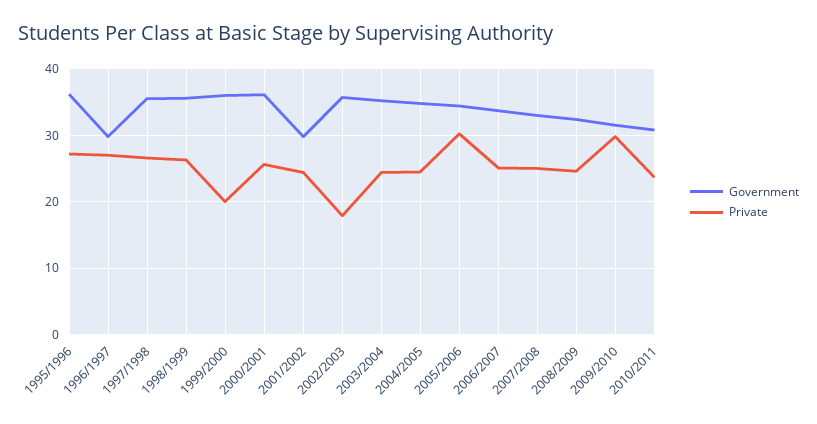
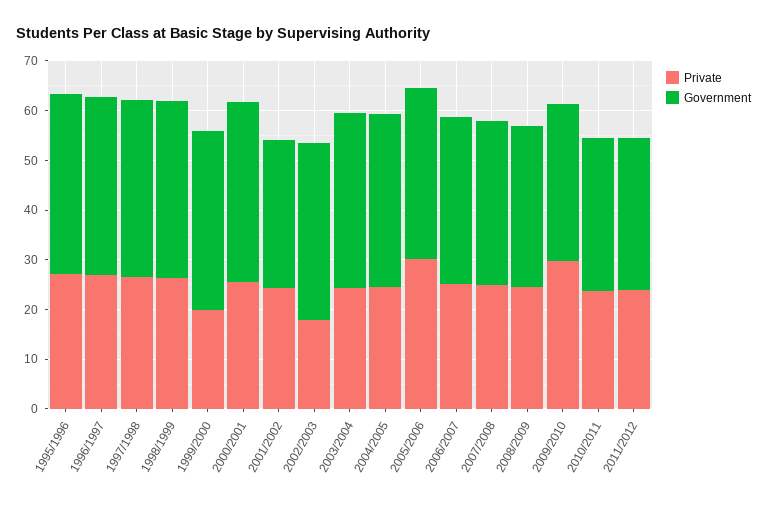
Government, 1996/1997: 30 -> 36
Private, 2011/2012: none -> 24
Government, 2011/2012: none -> 30

